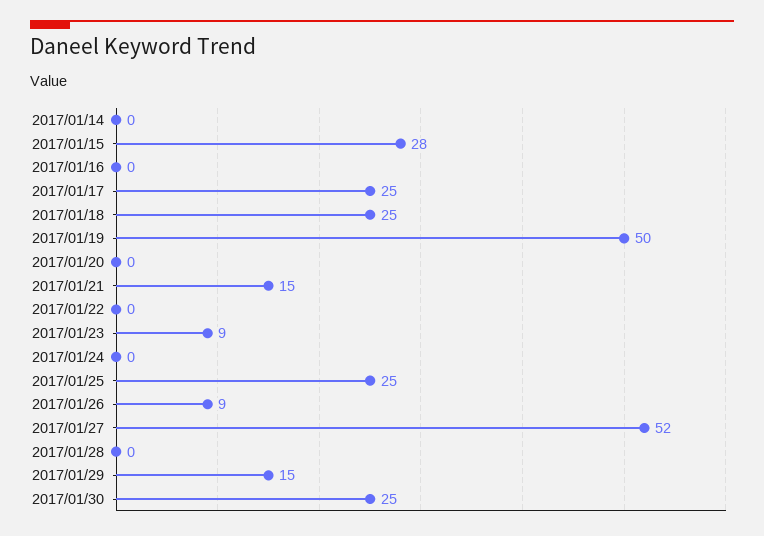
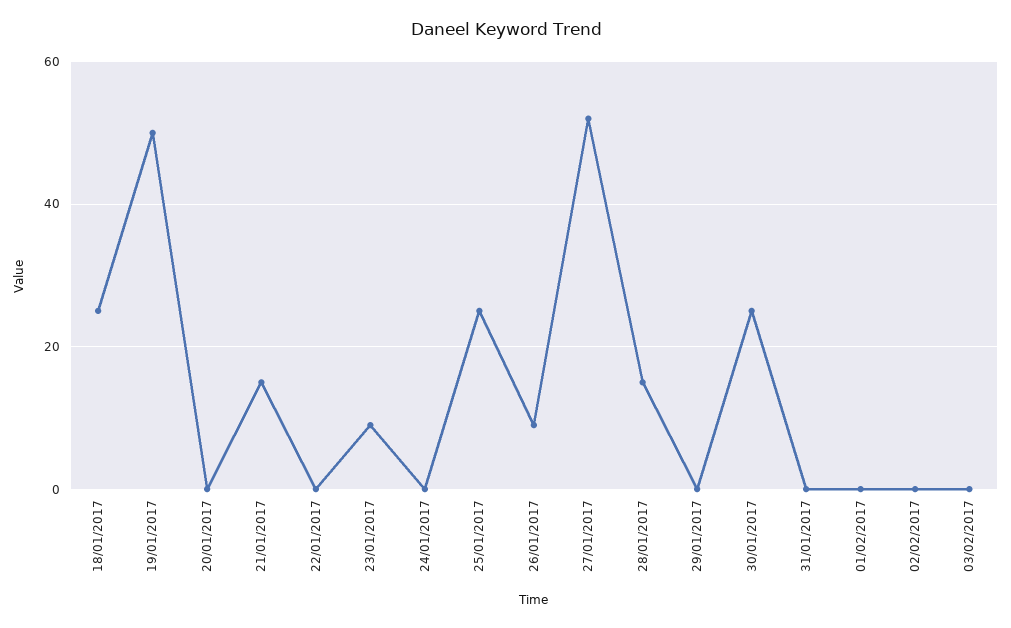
2017/01/14: 0 -> none
2017/01/15: 28 -> none
2017/01/16: 0 -> none
2017/01/17: 25 -> none
2017/01/28: 0 -> 15
2017/01/29: 15 -> 0
31/01/2017: none -> 0
01/02/2017: none -> 0
02/02/2017: none -> 0
03/02/2017: none -> 0

